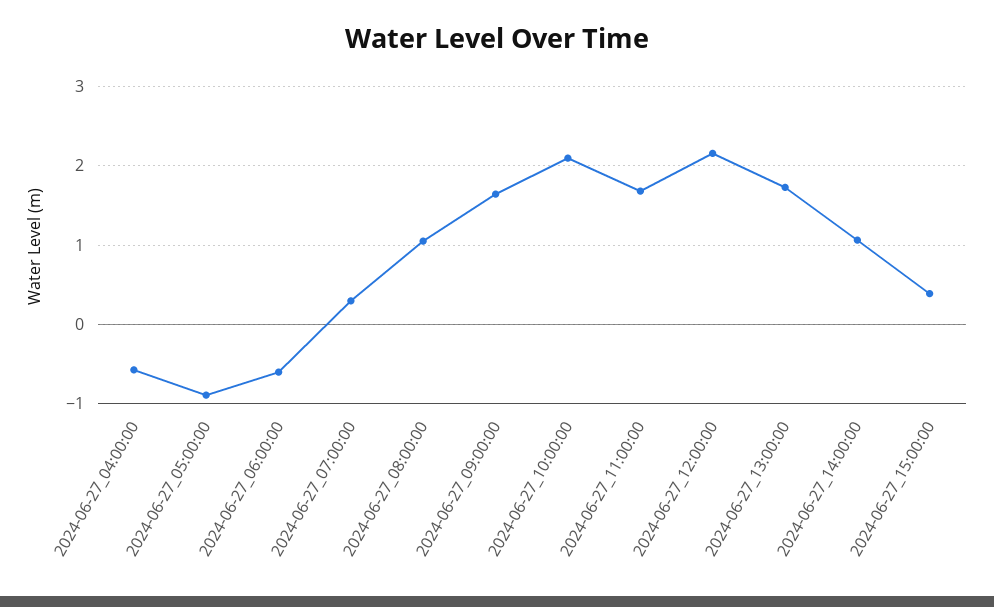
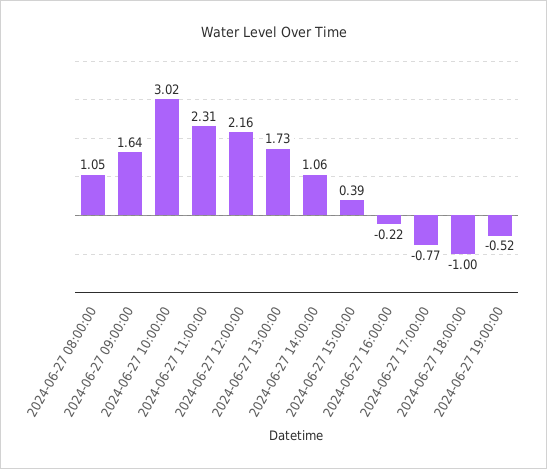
2024-06-27_04:00:00: -0.6 -> none
2024-06-27_05:00:00: -0.9 -> none
2024-06-27_06:00:00: -0.6 -> none
2024-06-27_07:00:00: 0.3 -> none
2024-06-27_10:00:00: 2.1 -> 3.02
2024-06-27_11:00:00: 1.7 -> 2.31
2024-06-27 16:00:00: none -> -0.22
2024-06-27 17:00:00: none -> -0.77
2024-06-27 18:00:00: none -> -1
2024-06-27 19:00:00: none -> -0.52

